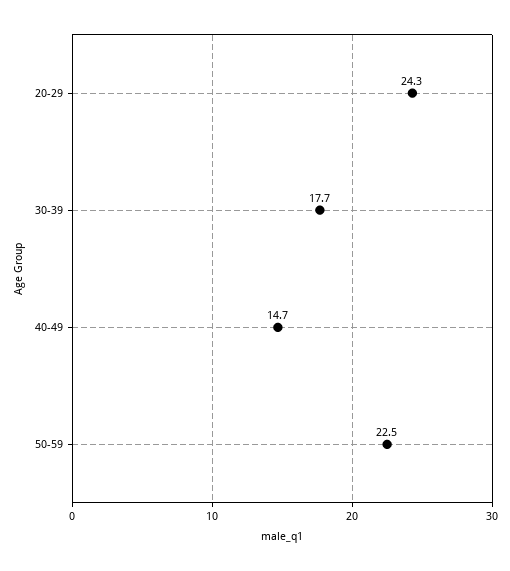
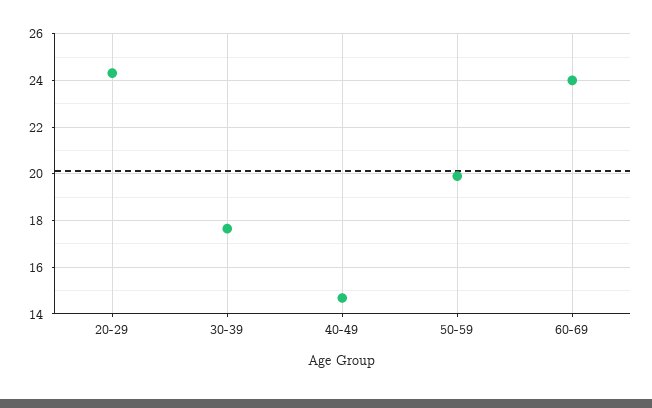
50-59: 22.5 -> 20
60-69: none -> 24

